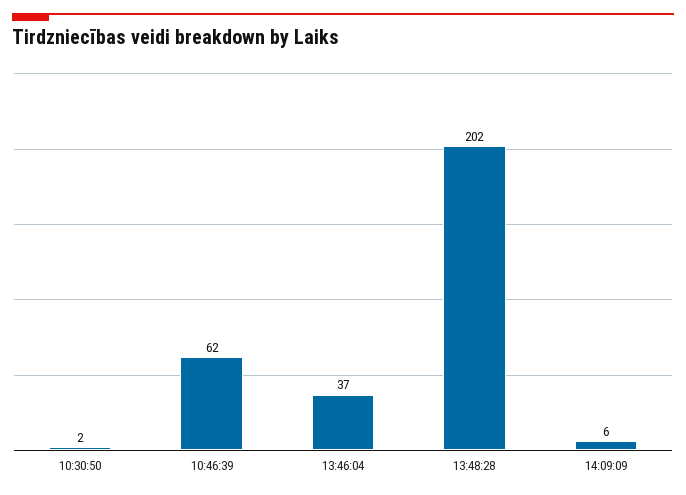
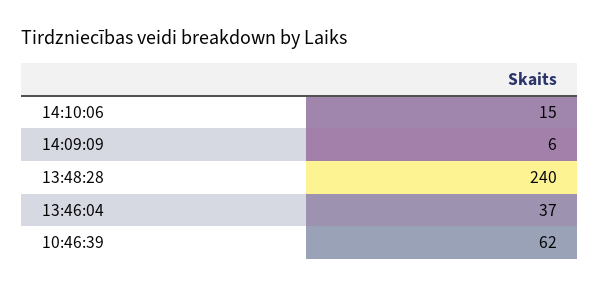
10:30:50: 2 -> none
13:48:28: 202 -> 240
14:10:06: none -> 15

